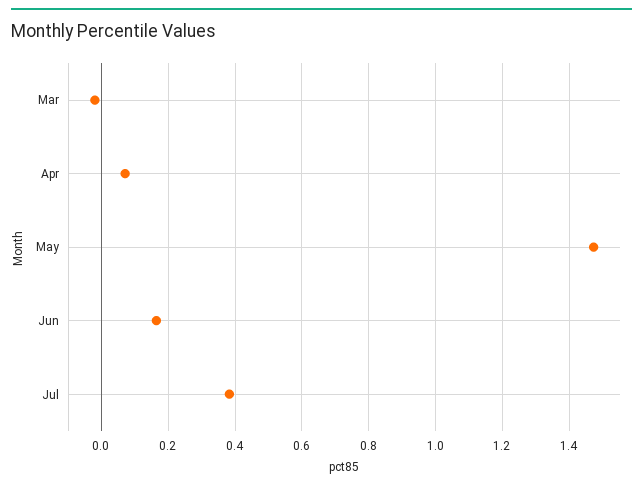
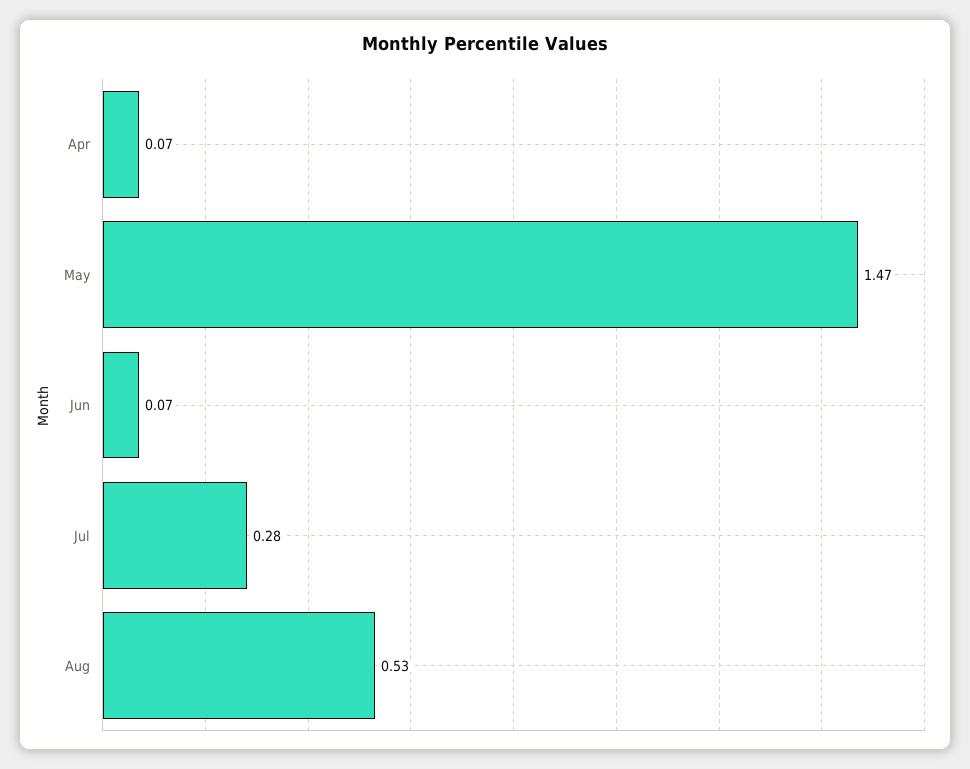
Mar: -0.02 -> none
Jun: 0.16 -> 0.07
Jul: 0.38 -> 0.28
Aug: none -> 0.53

